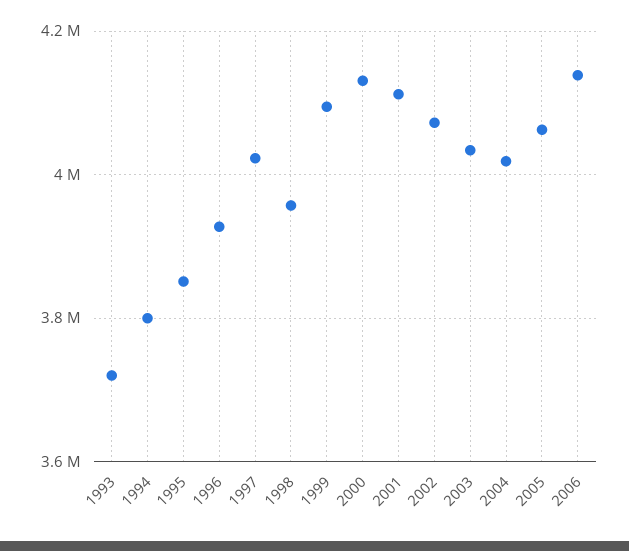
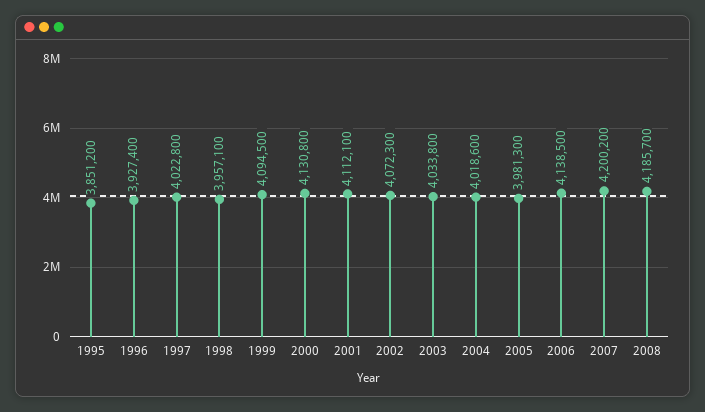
1993: 3720000 -> none
1994: 3800000 -> none
2005: 4060000 -> 3981300
2007: none -> 4200200
2008: none -> 4185700

